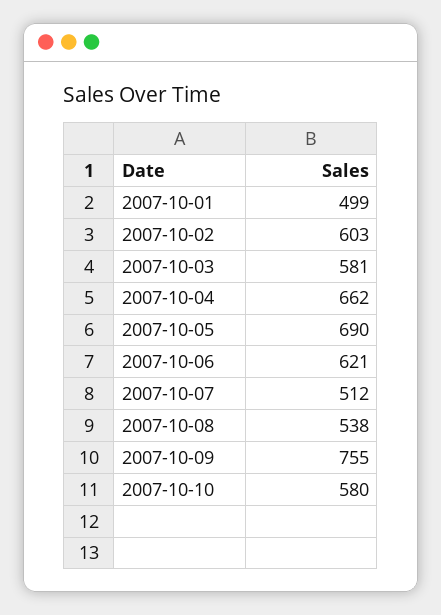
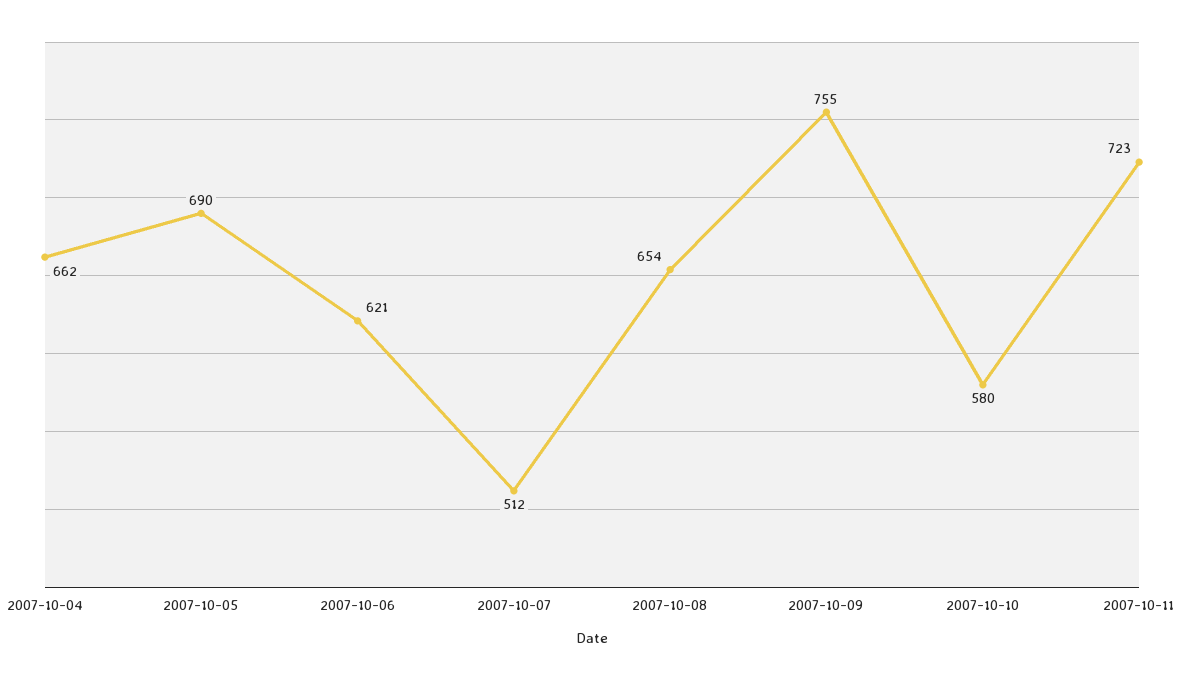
2007-10-01: 499 -> none
2007-10-02: 603 -> none
2007-10-03: 581 -> none
2007-10-08: 538 -> 654
2007-10-11: none -> 723

